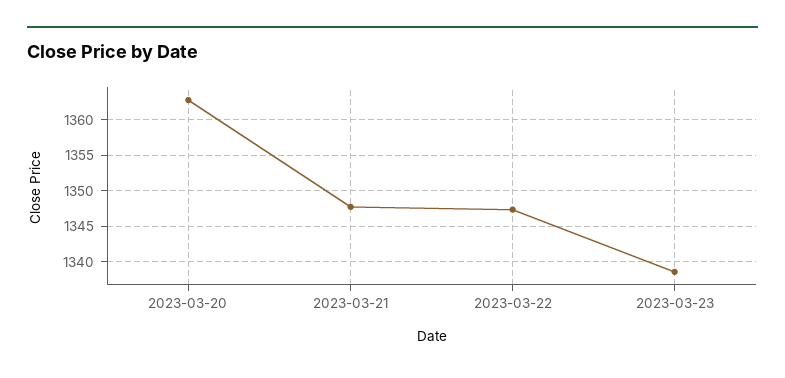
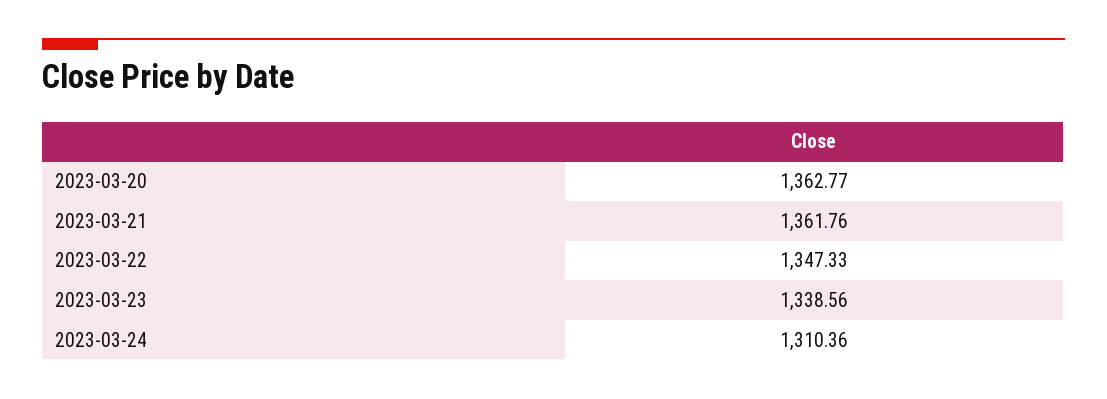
2023-03-21: 1348 -> 1361.76
2023-03-24: none -> 1310.36

